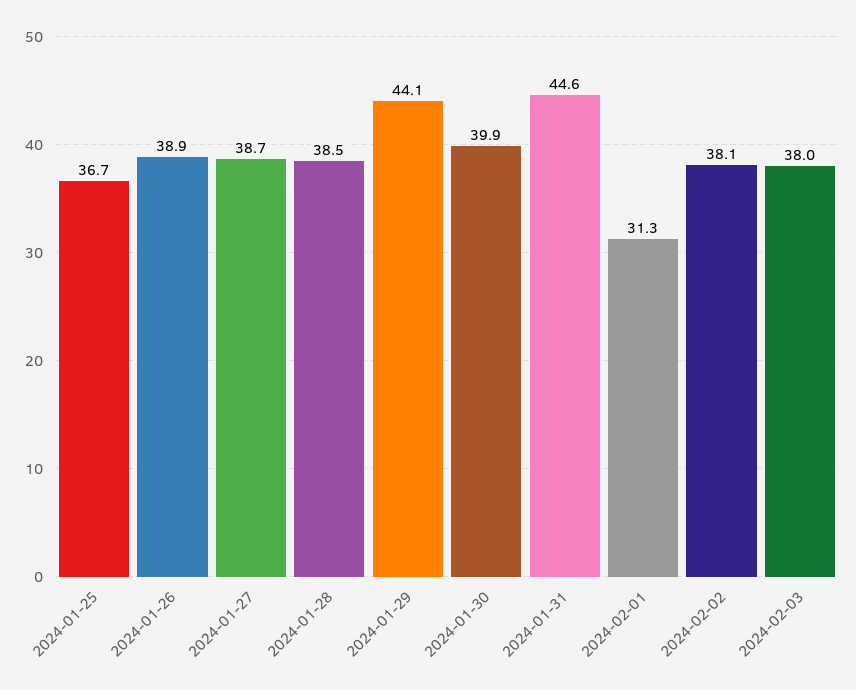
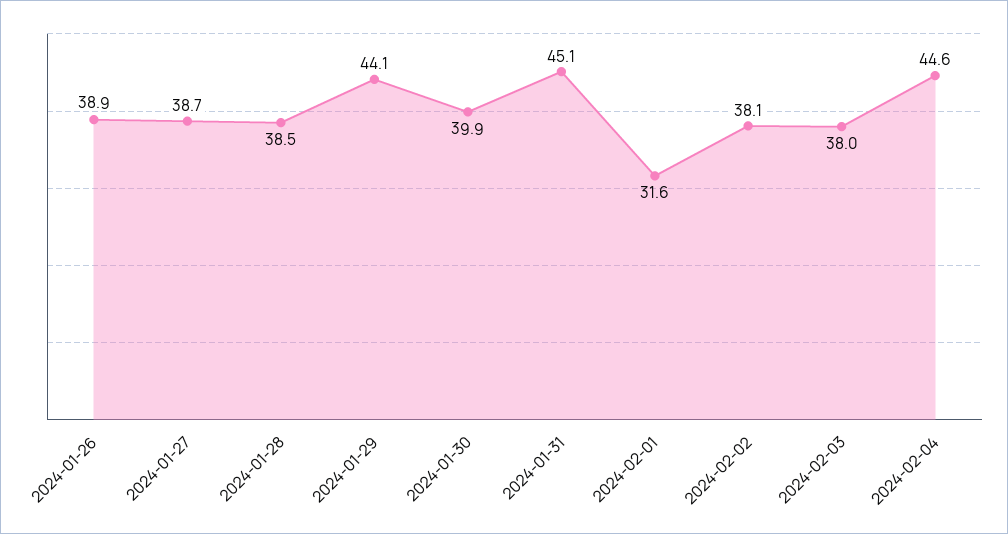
2024-01-25: 36.7 -> none
2024-01-31: 44.6 -> 45.1
2024-02-01: 31.3 -> 31.6
2024-02-04: none -> 44.6

